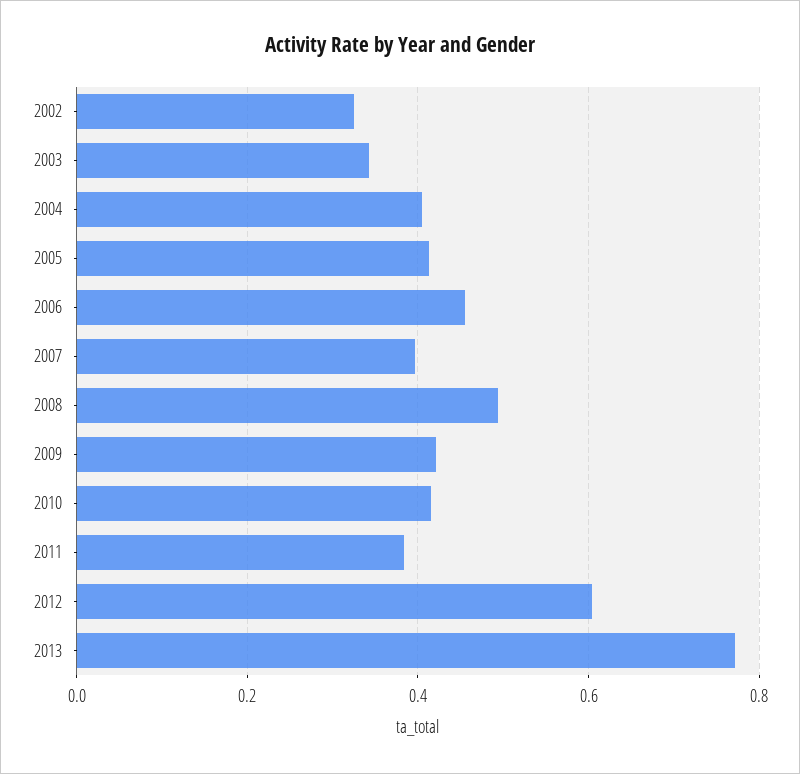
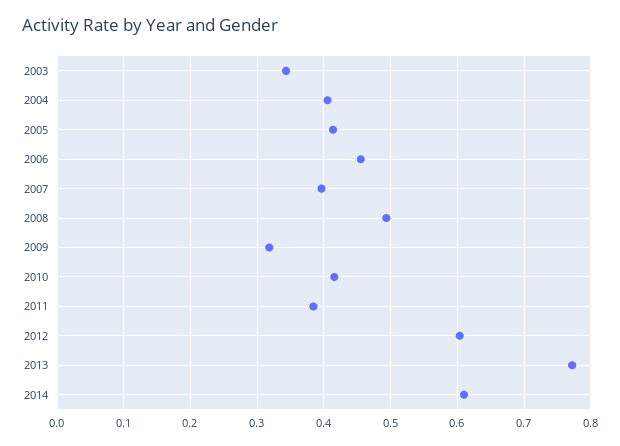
2002: 0.32 -> none
2009: 0.42 -> 0.32
2014: none -> 0.61

